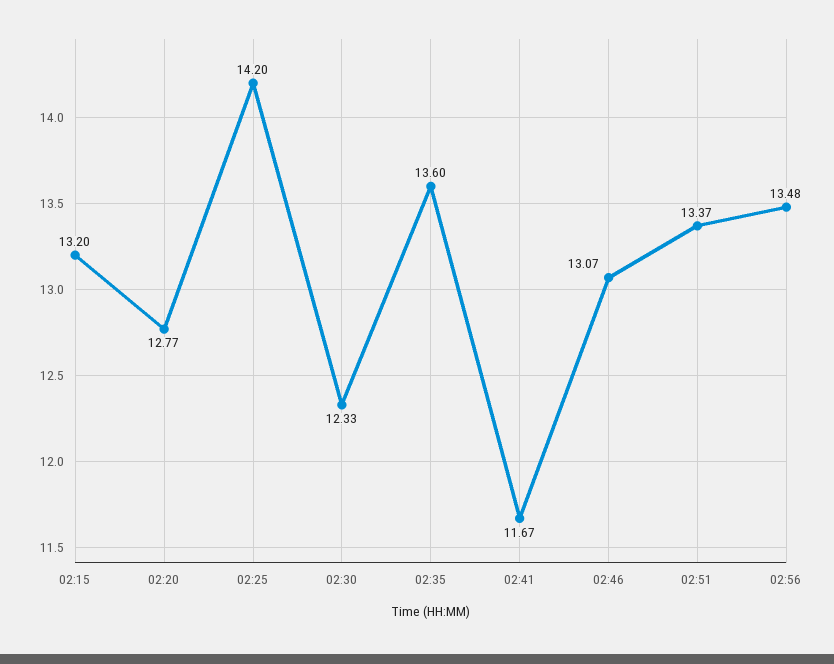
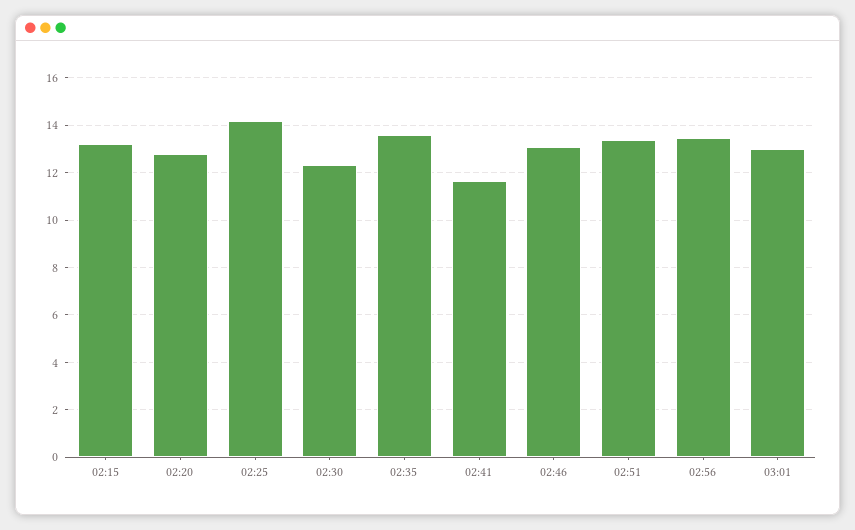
03:01: none -> 13

